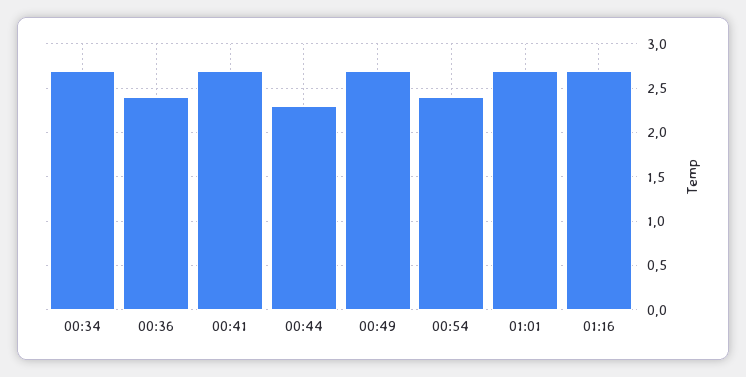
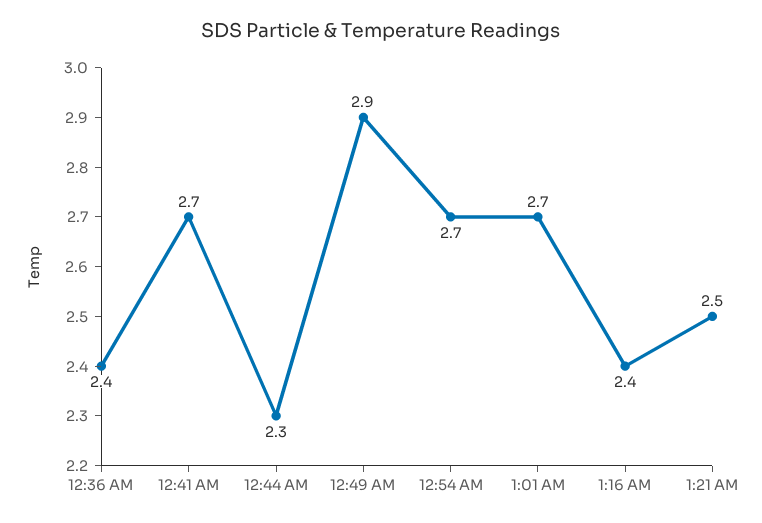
00:34: 2.7 -> none
00:49: 2.7 -> 2.9
00:54: 2.4 -> 2.7
01:16: 2.7 -> 2.4
1:21 AM: none -> 2.5

